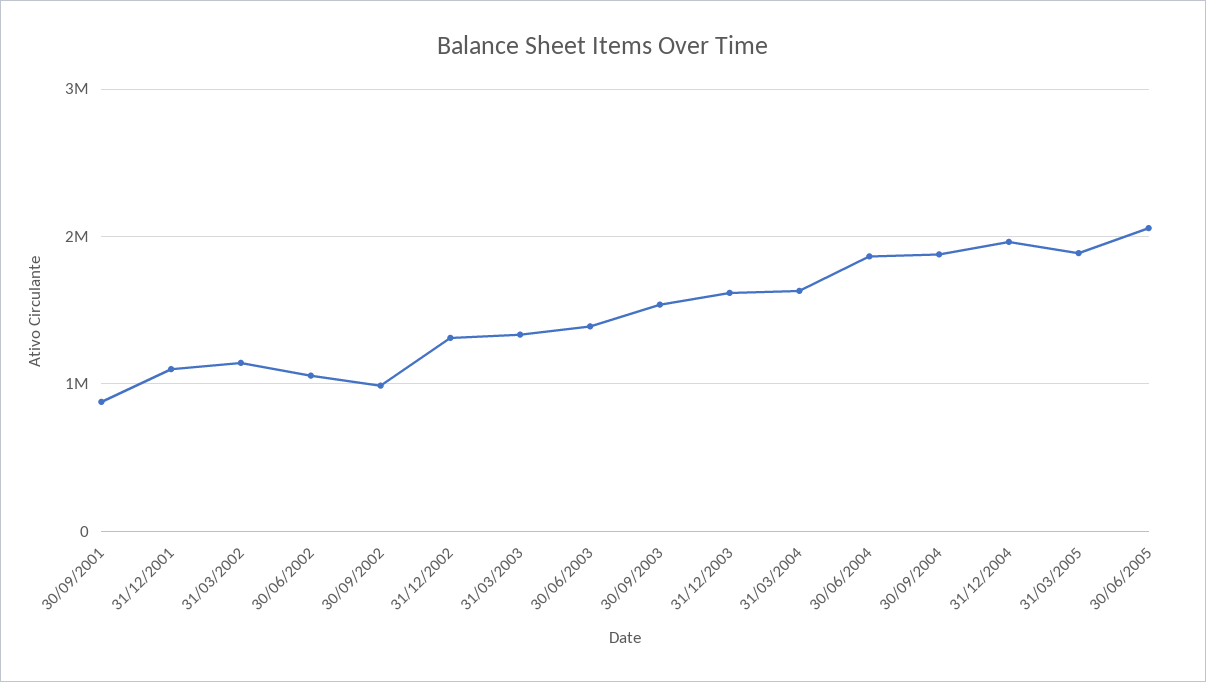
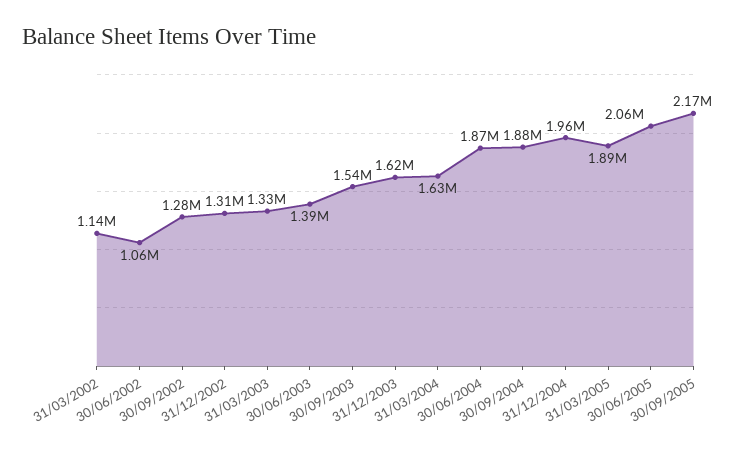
30/09/2001: 900000 -> none
31/12/2001: 1100000 -> none
30/09/2002: 1000000 -> 1280000
30/09/2005: none -> 2170000

